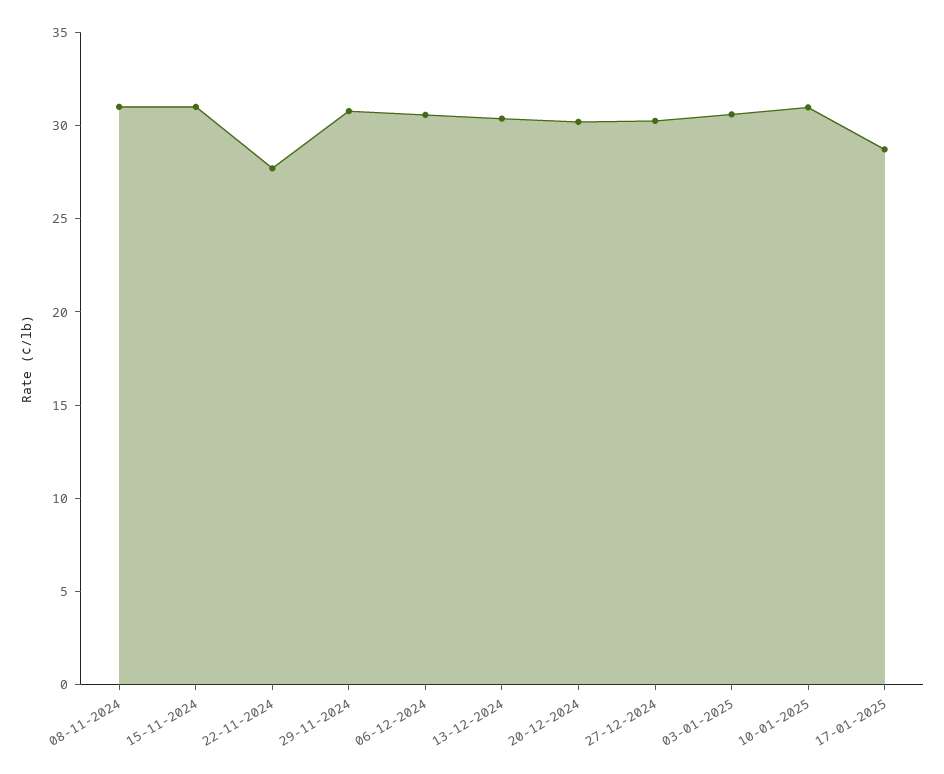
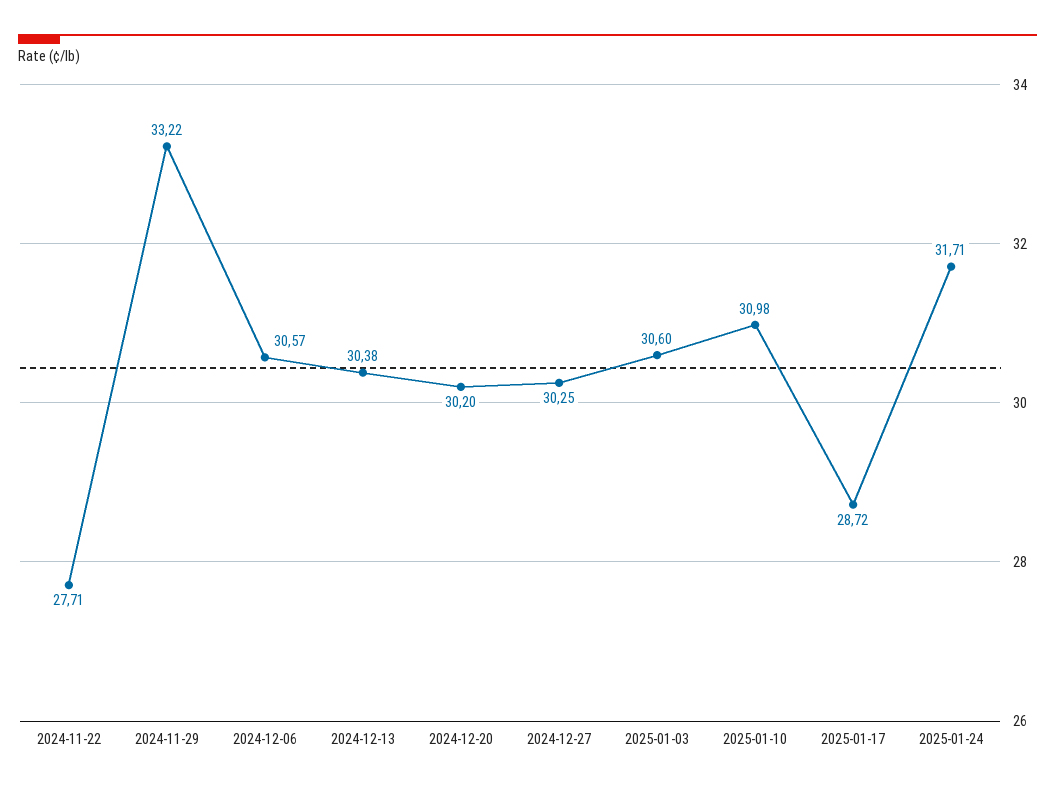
08-11-2024: 31 -> none
15-11-2024: 31 -> none
29-11-2024: 31 -> 33.22
2025-01-24: none -> 31.71

